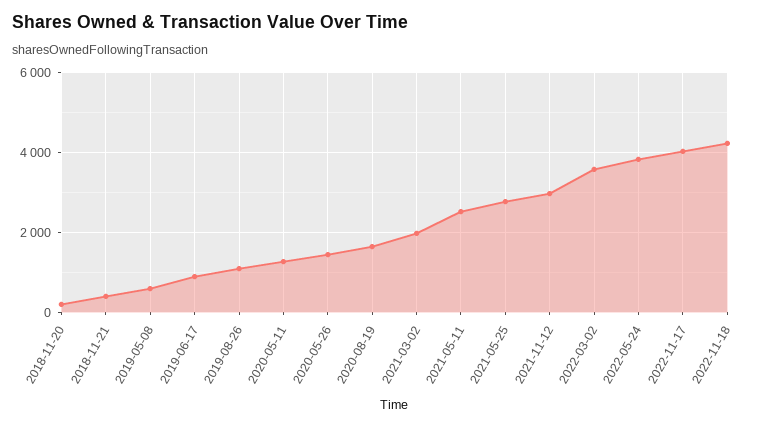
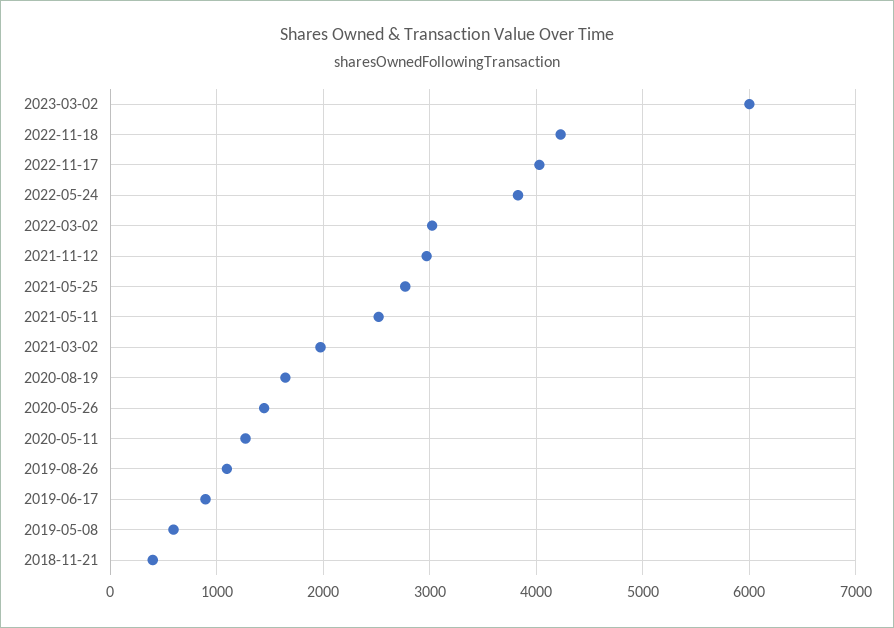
2018-11-20: 200 -> none
2022-03-02: 3600 -> 3000
2023-03-02: none -> 6000

